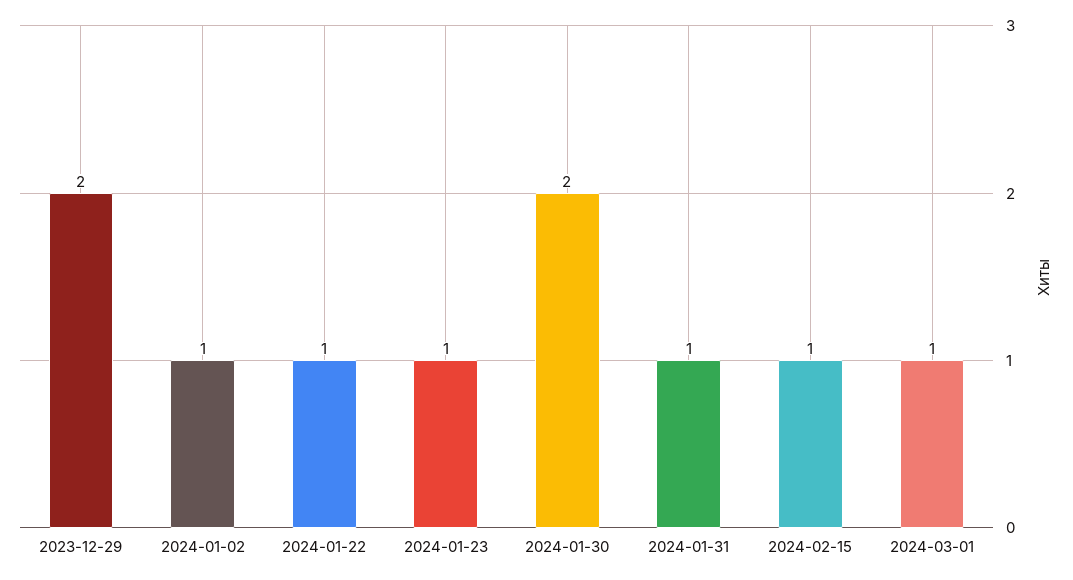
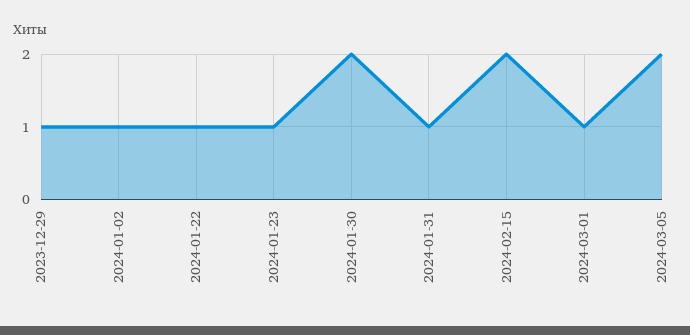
2023-12-29: 2 -> 1
2024-02-15: 1 -> 2
2024-03-05: none -> 2

